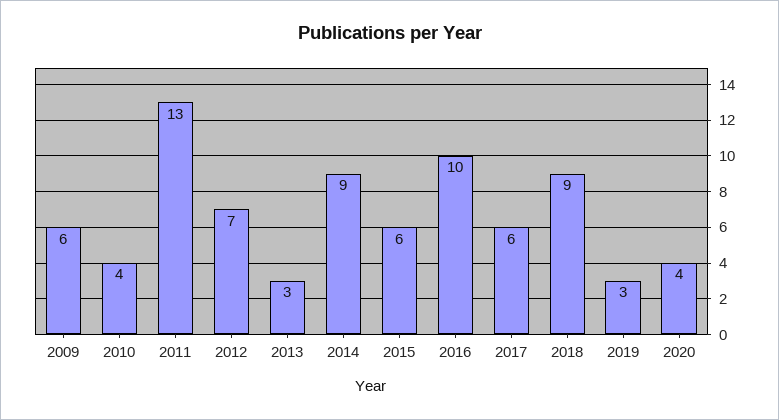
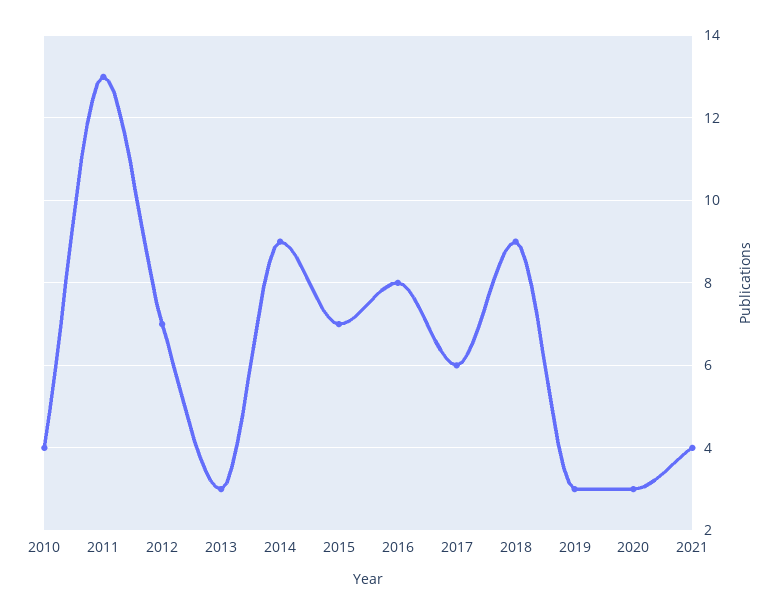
2009: 6 -> none
2015: 6 -> 7
2016: 10 -> 8
2020: 4 -> 3
2021: none -> 4

